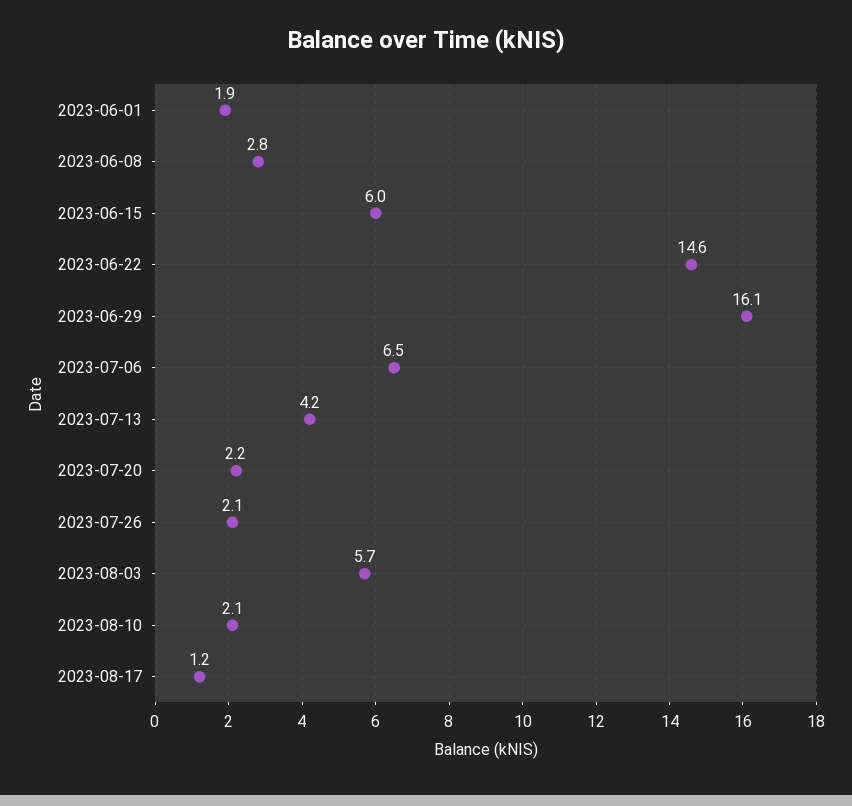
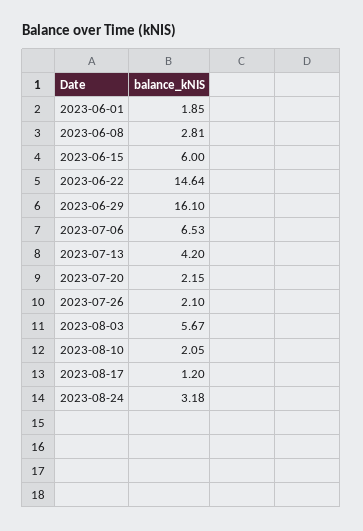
2023-08-24: none -> 3.18

